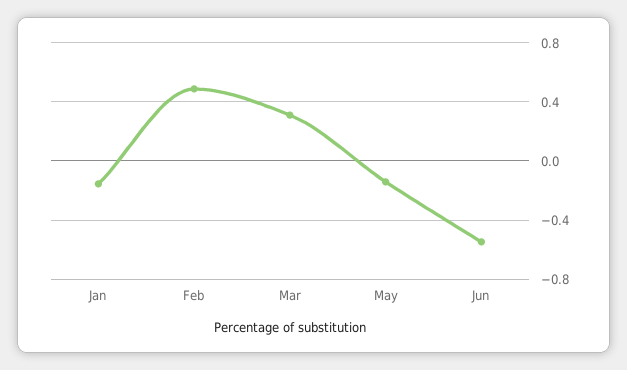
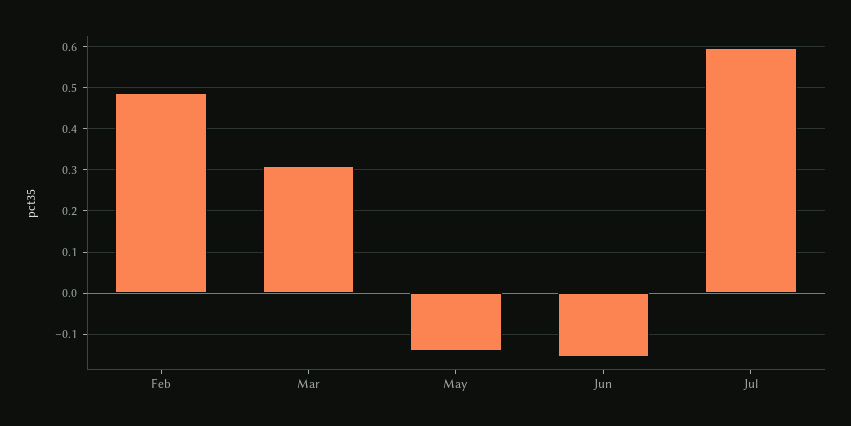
Jan: -0.15 -> none
Jun: -0.55 -> -0.16
Jul: none -> 0.6

